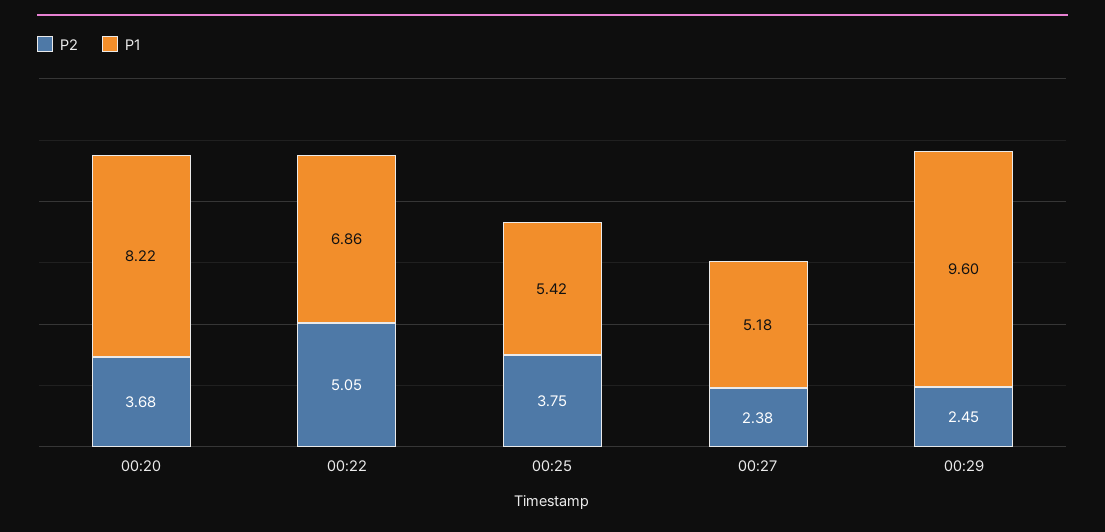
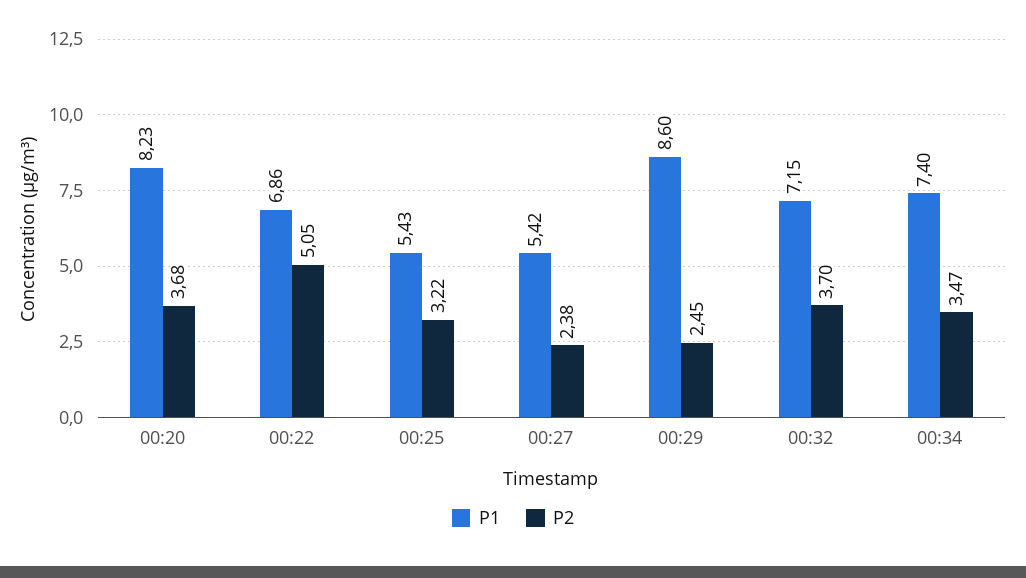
P1, 00:20: 8.22 -> 8.23
P2, 00:25: 3.75 -> 3.22
P1, 00:25: 5.42 -> 5.43
P1, 00:27: 5.18 -> 5.42
P1, 00:29: 9.6 -> 8.6
P1, 00:32: none -> 7.15
P2, 00:32: none -> 3.7
P1, 00:34: none -> 7.4
P2, 00:34: none -> 3.47

